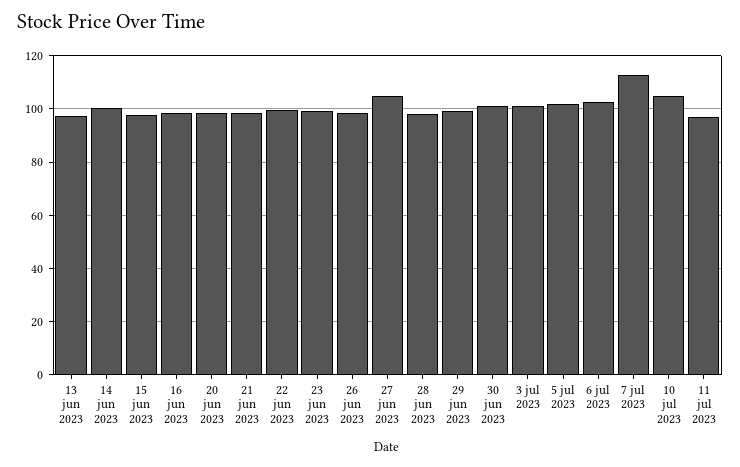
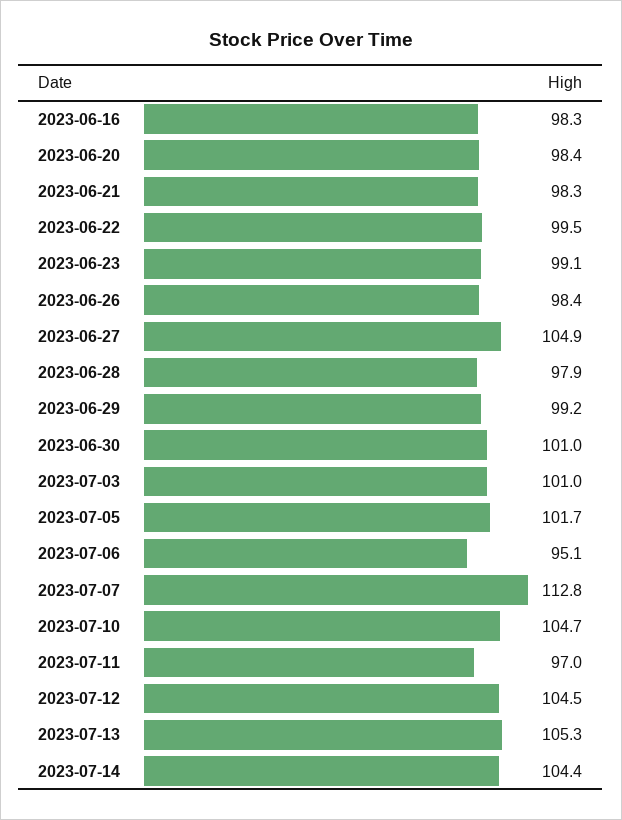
13 jun 2023: 97.5 -> none
14 jun 2023: 100 -> none
15 jun 2023: 97.5 -> none
6 jul 2023: 102.5 -> 95.1
2023-07-12: none -> 104.5
2023-07-13: none -> 105.3
2023-07-14: none -> 104.4

